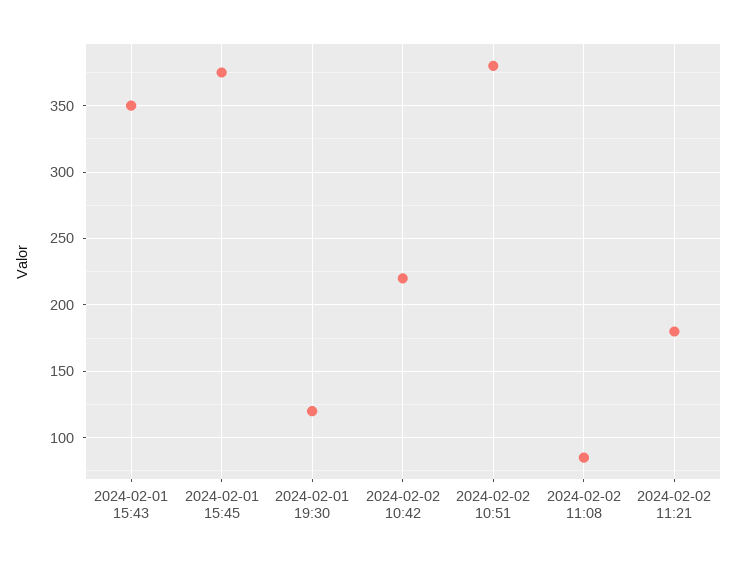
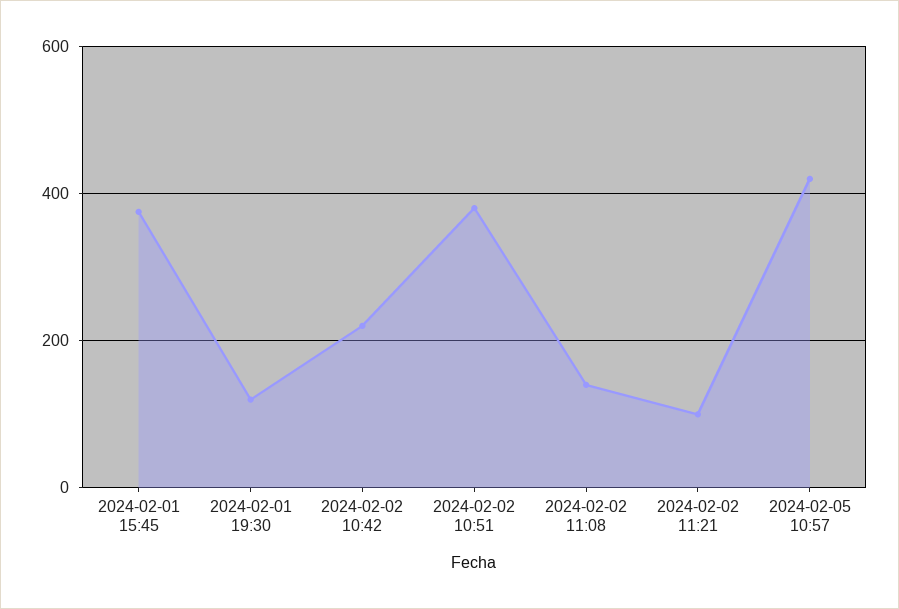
2024-02-01 15:43: 350 -> none
2024-02-02 11:08: 85 -> 140
2024-02-02 11:21: 180 -> 100
2024-02-05 10:57: none -> 420

